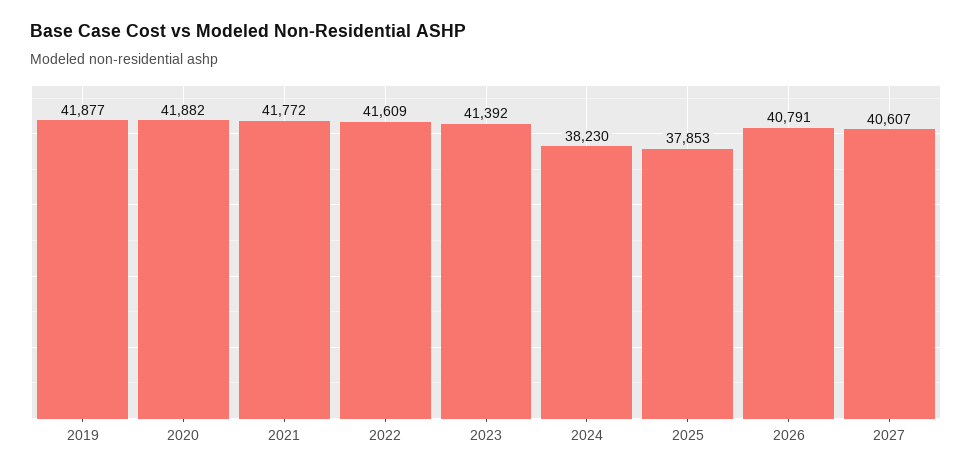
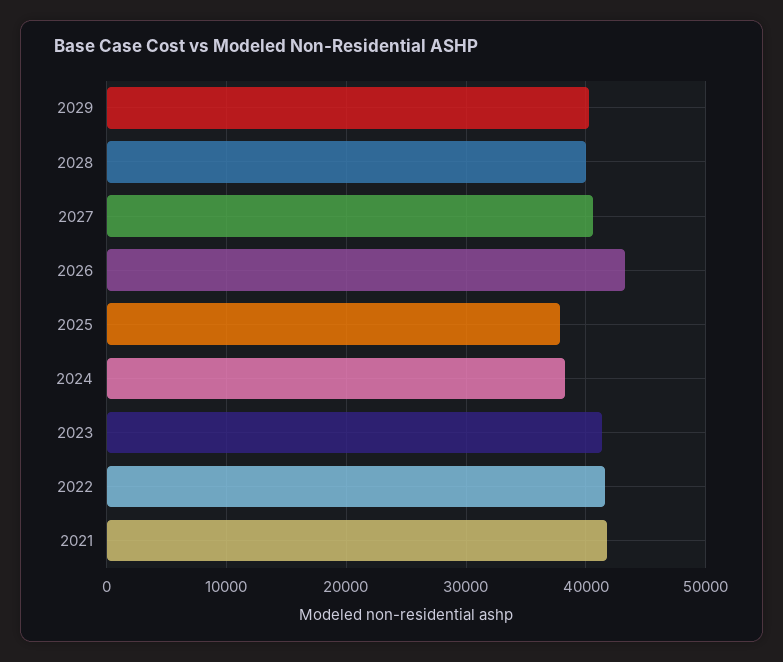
2019: 41877 -> none
2020: 41882 -> none
2026: 40791 -> 43000
2029: none -> 40000
2028: none -> 40000

